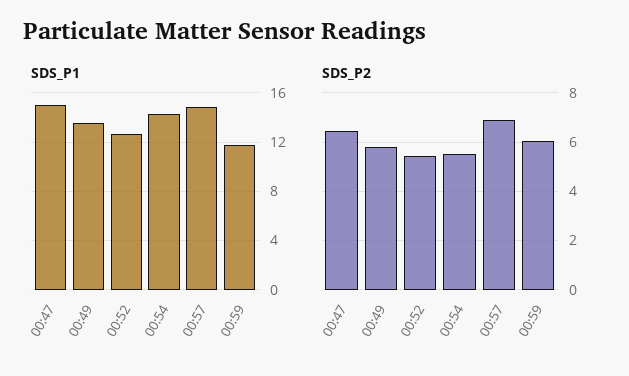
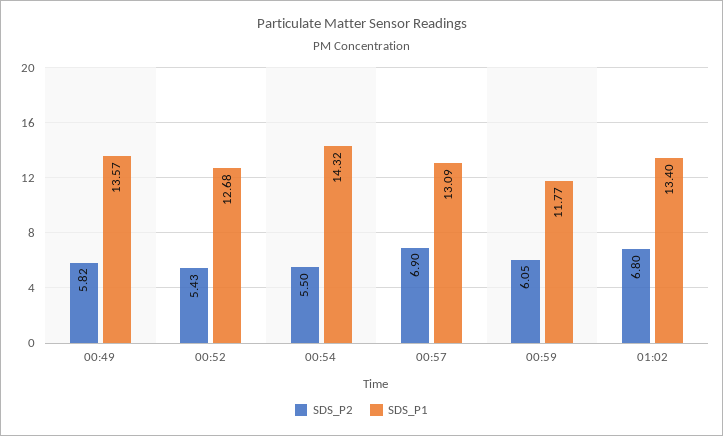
SDS_P1, 00:47: 15 -> none
SDS_P1, 00:57: 15 -> 13.09
SDS_P2, 00:47: 6.5 -> none
SDS_P2, 01:02: none -> 6.8
SDS_P1, 01:02: none -> 13.4

